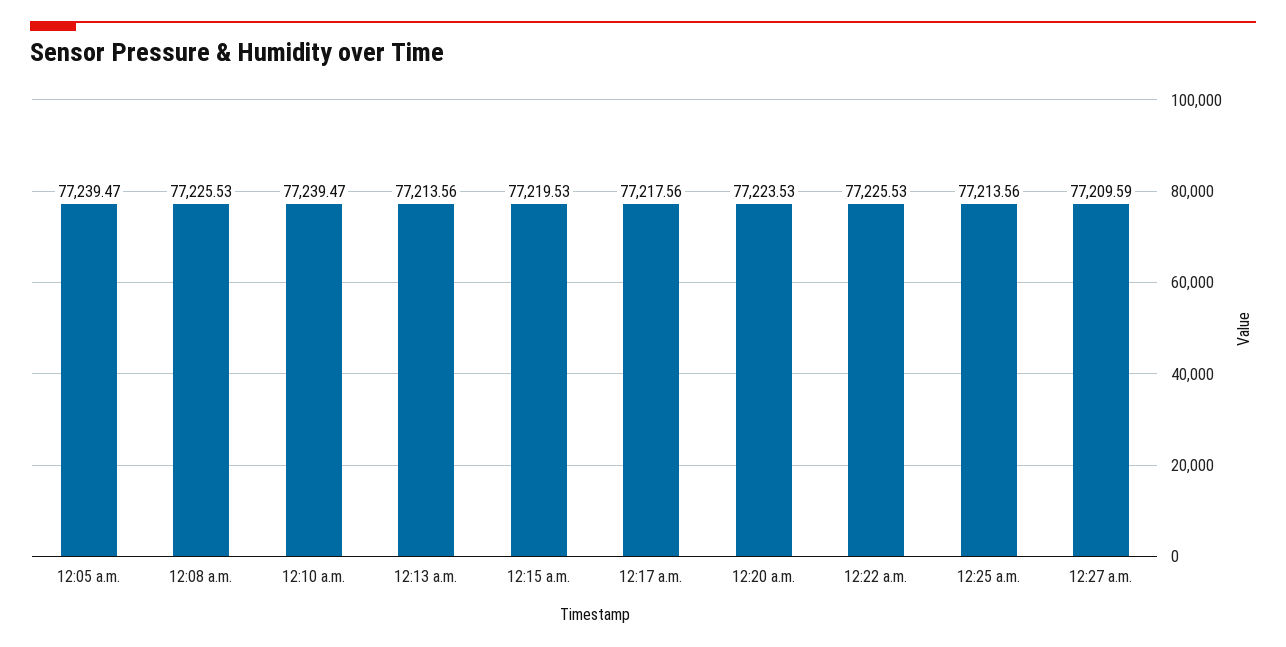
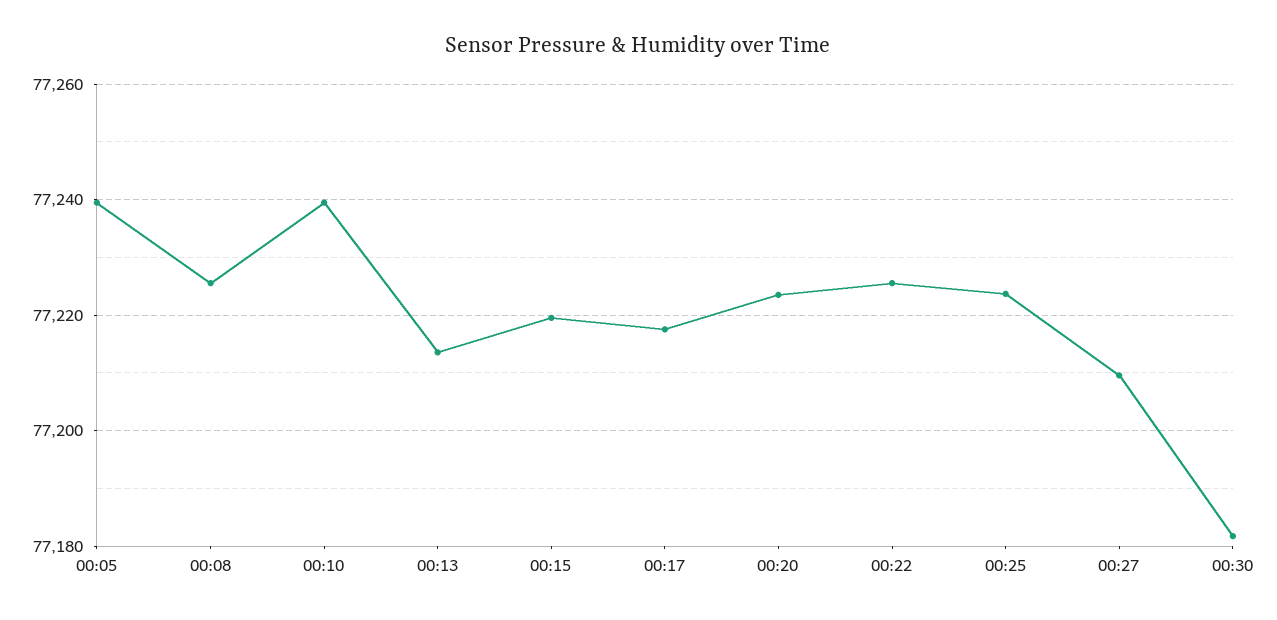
12:25 a.m.: 77213.56 -> 77224
00:30: none -> 77182

